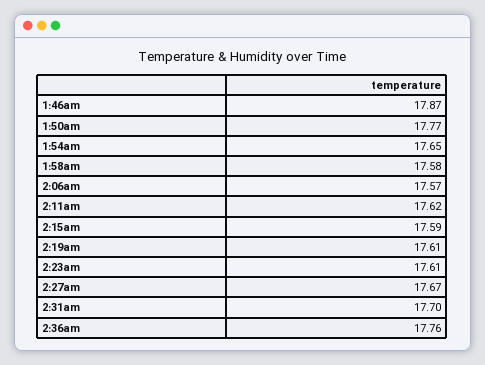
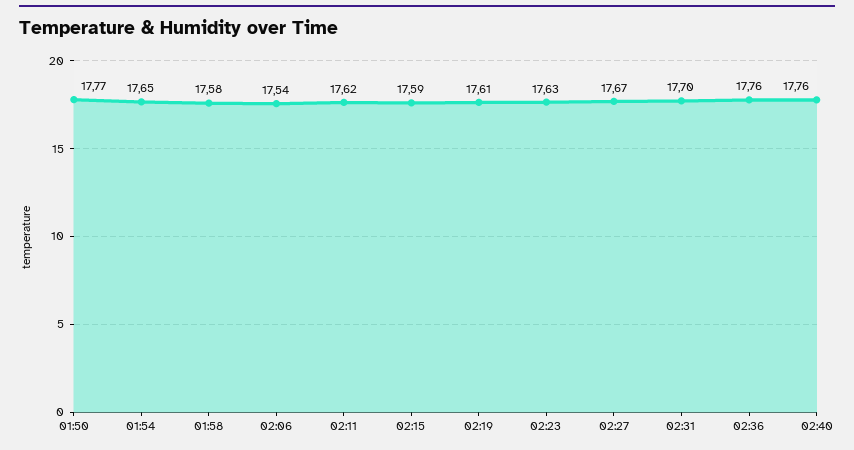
1:46am: 17.87 -> none
2:06am: 17.57 -> 17.54
2:23am: 17.61 -> 17.63
02:40: none -> 17.76

